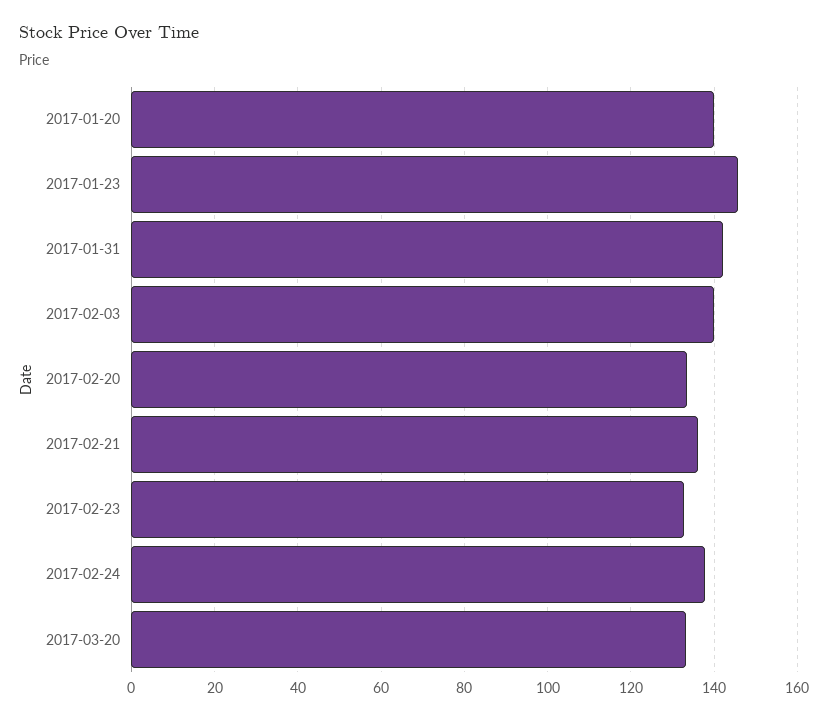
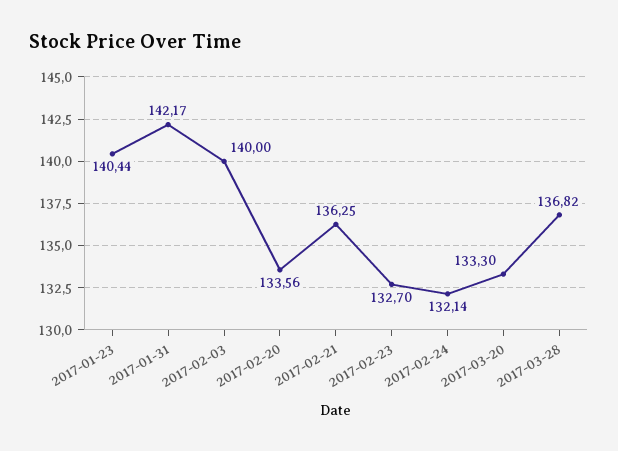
2017-01-20: 140 -> none
2017-01-23: 146 -> 140.44
2017-02-24: 138 -> 132.14
2017-03-28: none -> 136.82

